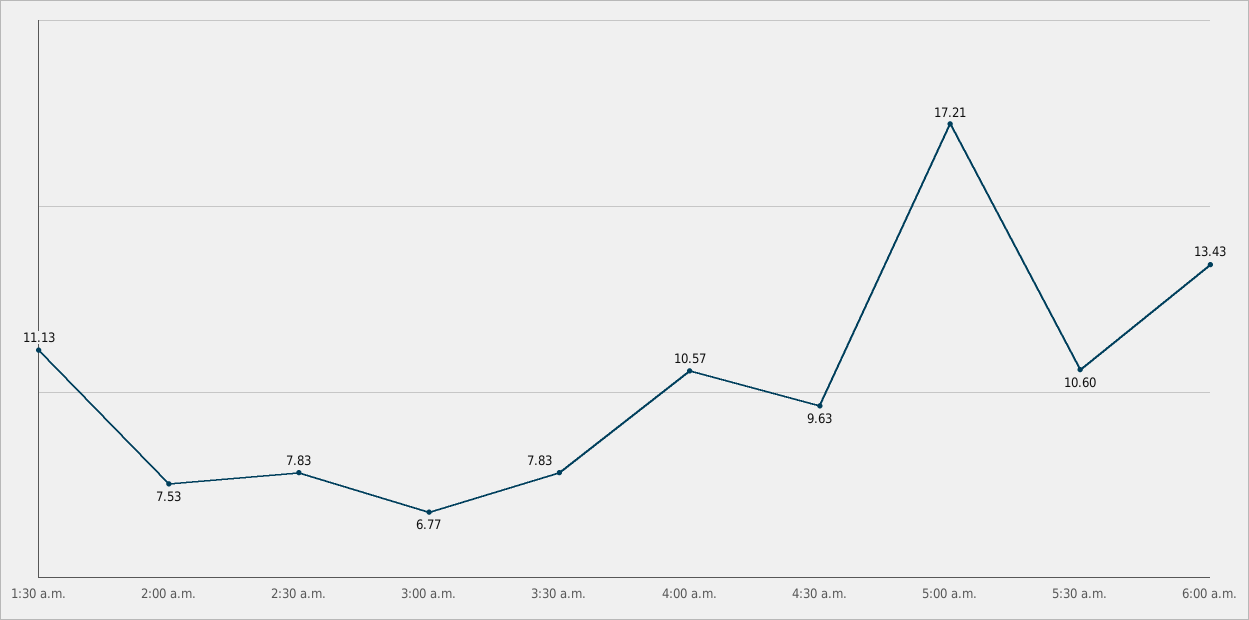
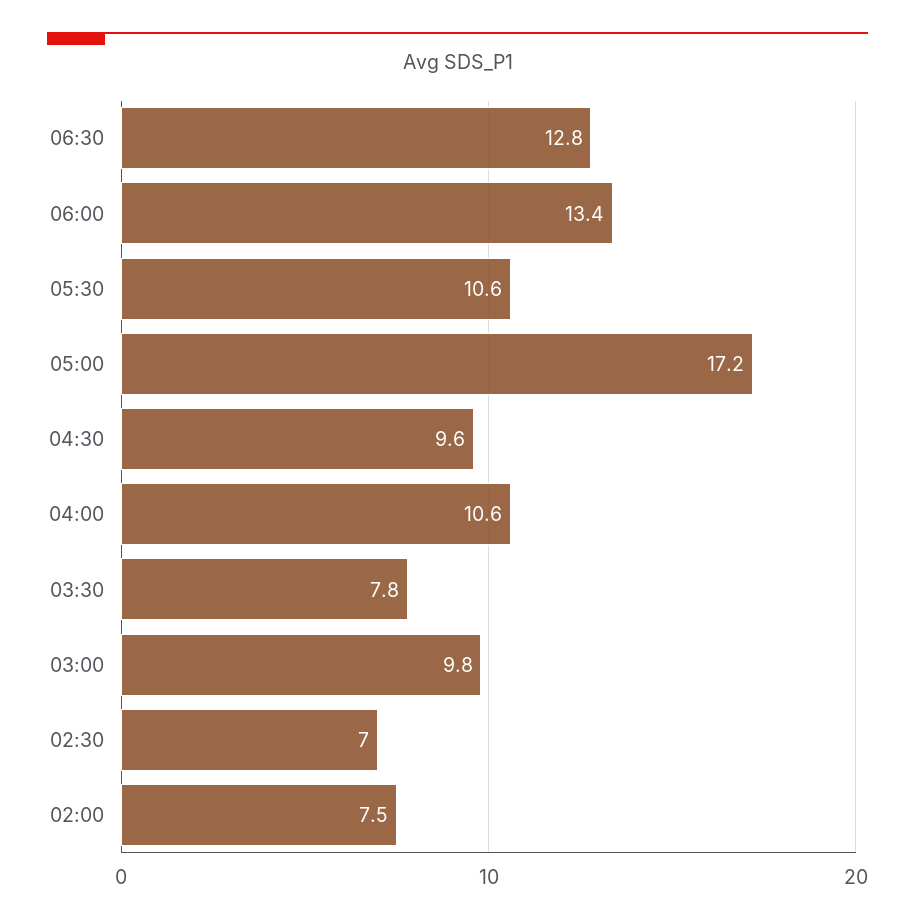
1:30 a.m.: 11.13 -> none
2:30 a.m.: 7.83 -> 7
3:00 a.m.: 6.77 -> 9.8
06:30: none -> 12.8

